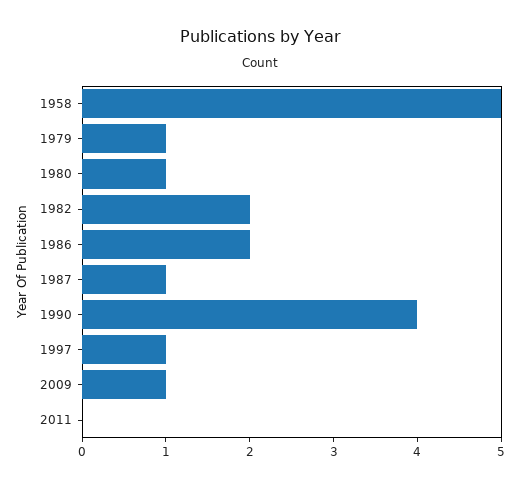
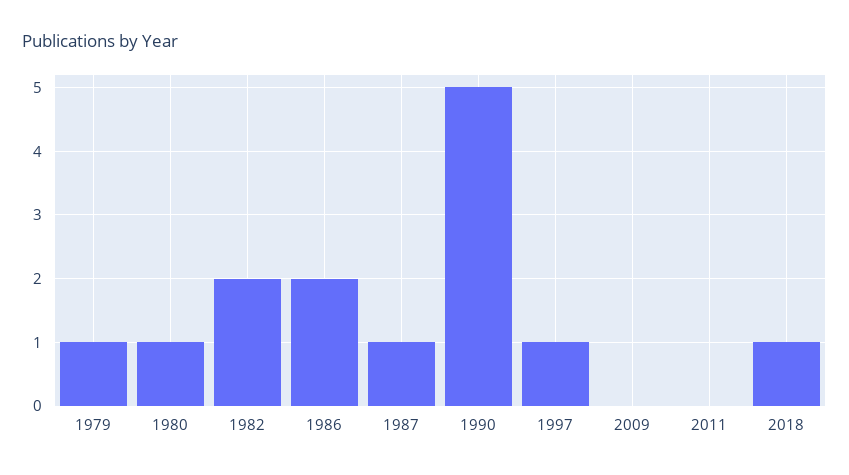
1958: 5 -> none
1990: 4 -> 5
2009: 1 -> 0
2018: none -> 1

